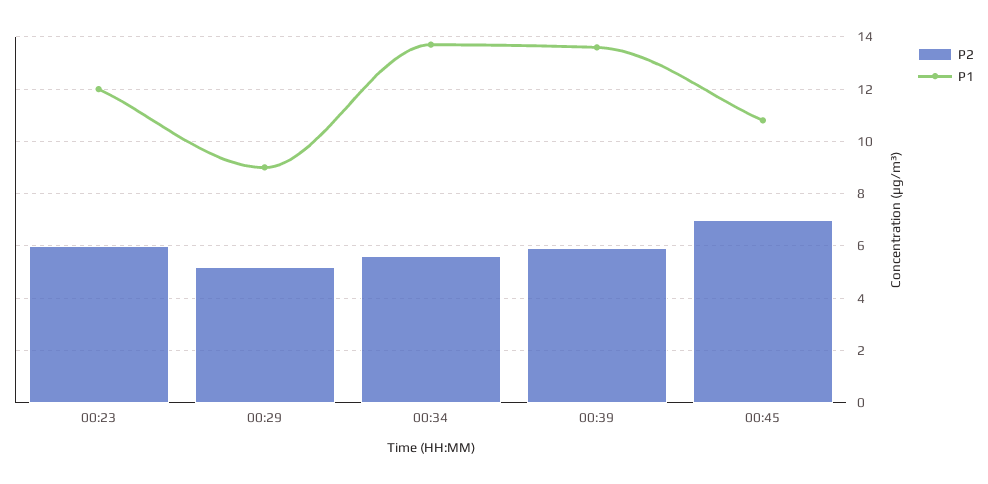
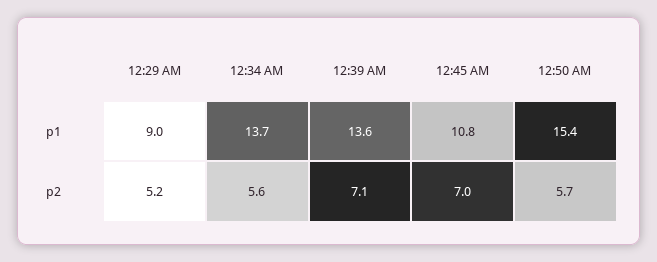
P2, 00:23: 6 -> none
P1, 00:23: 12 -> none
P2, 00:39: 6 -> 7.1
P1, 12:50 AM: none -> 15.4
P2, 12:50 AM: none -> 5.7

